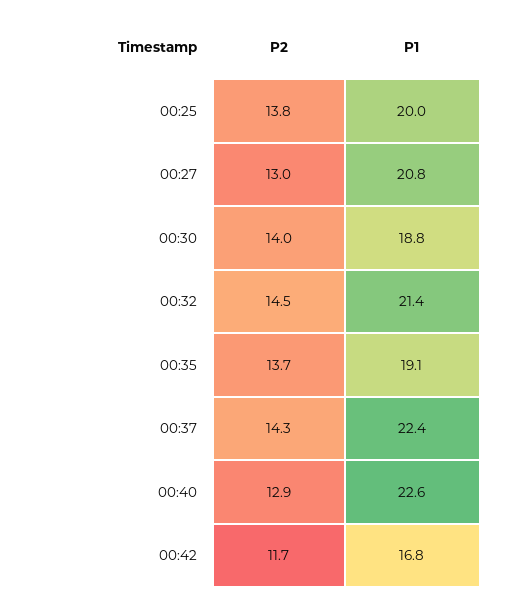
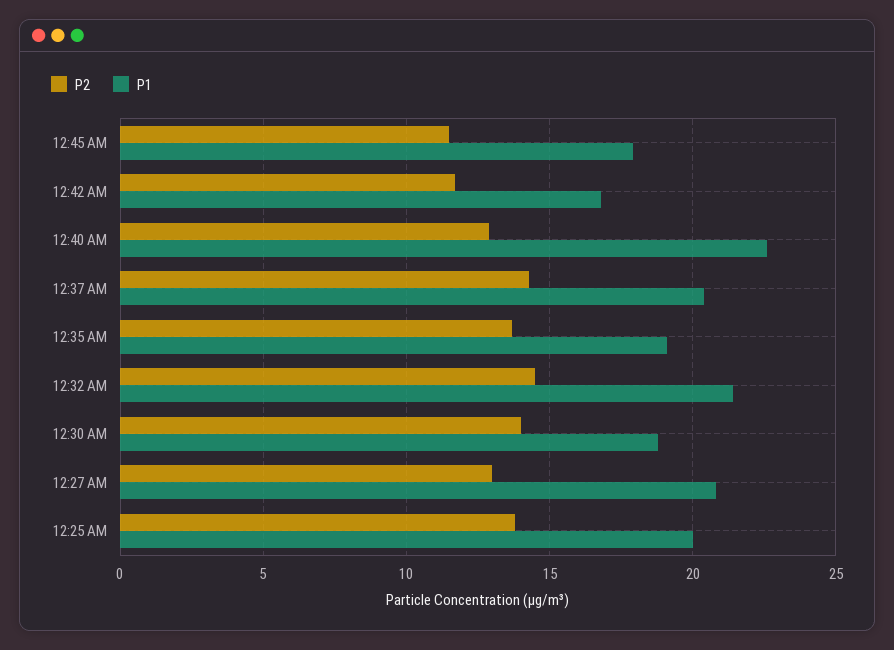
P1, 00:37: 22.4 -> 20.5
P2, 12:45 AM: none -> 11.5
P1, 12:45 AM: none -> 18

